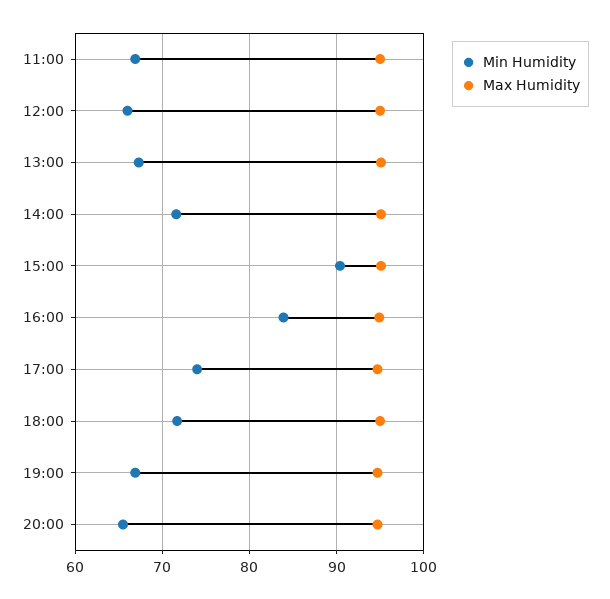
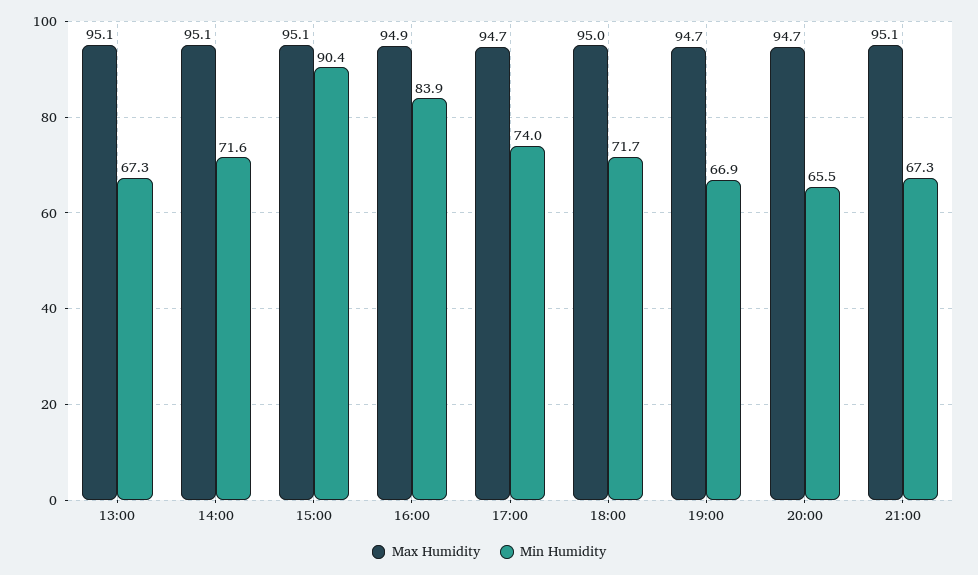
Min Humidity, 11:00: 67 -> none
Max Humidity, 11:00: 95 -> none
Min Humidity, 12:00: 66 -> none
Max Humidity, 12:00: 95 -> none
Max Humidity, 21:00: none -> 95.1
Min Humidity, 21:00: none -> 67.3

